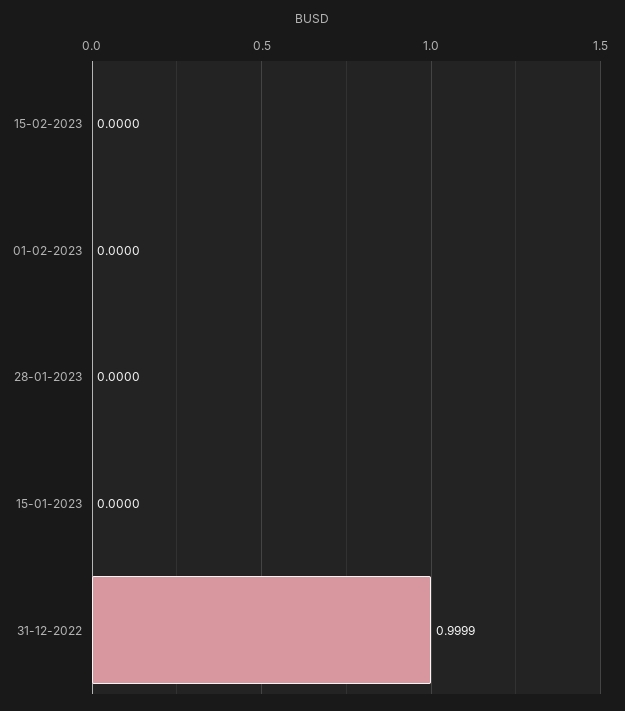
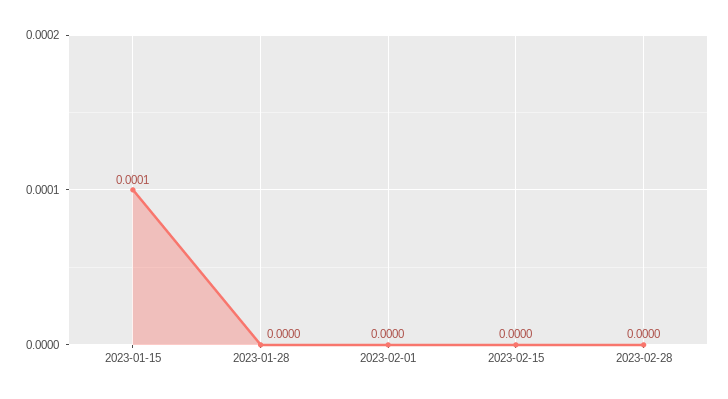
15-01-2023: 0 -> 0.0001
31-12-2022: 0.9999 -> none
2023-02-28: none -> 0

